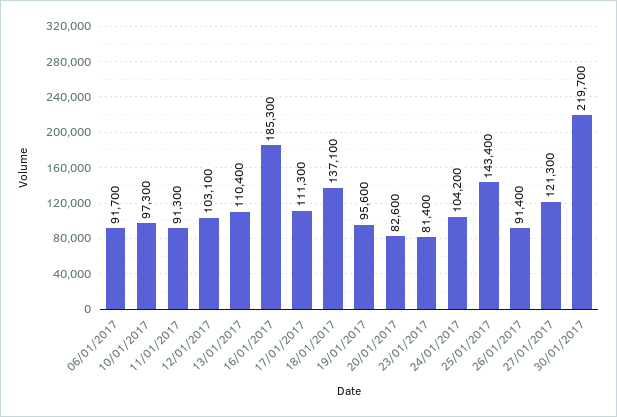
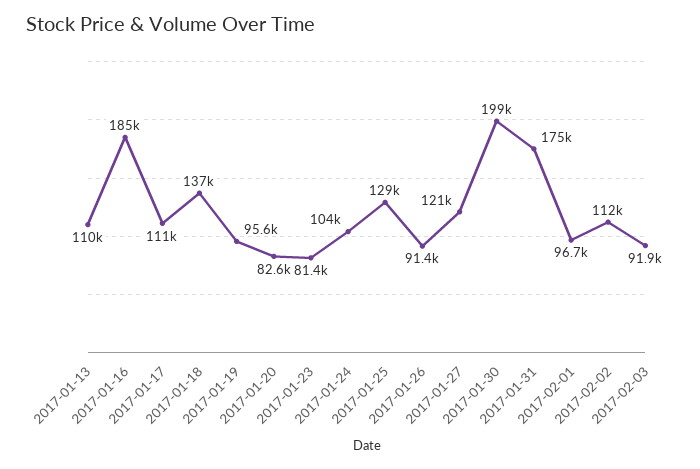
06/01/2017: 91700 -> none
10/01/2017: 97300 -> none
11/01/2017: 91300 -> none
12/01/2017: 103100 -> none
25/01/2017: 143400 -> 129000
30/01/2017: 219700 -> 199000
2017-01-31: none -> 175000
2017-02-01: none -> 96700
2017-02-02: none -> 112000
2017-02-03: none -> 91900

